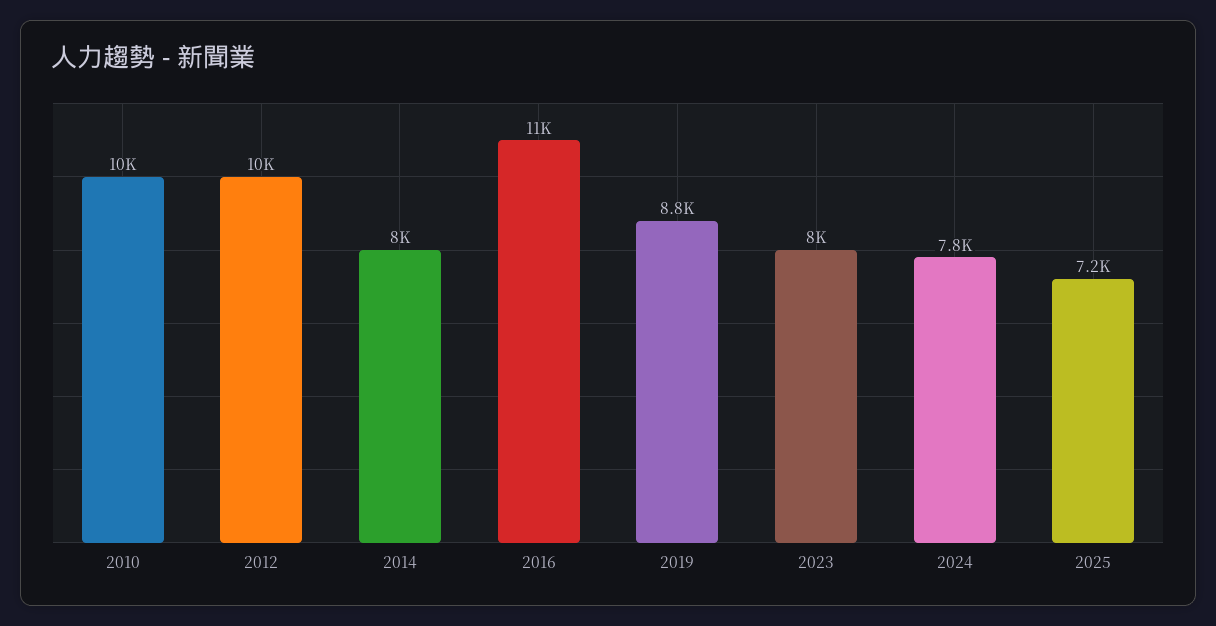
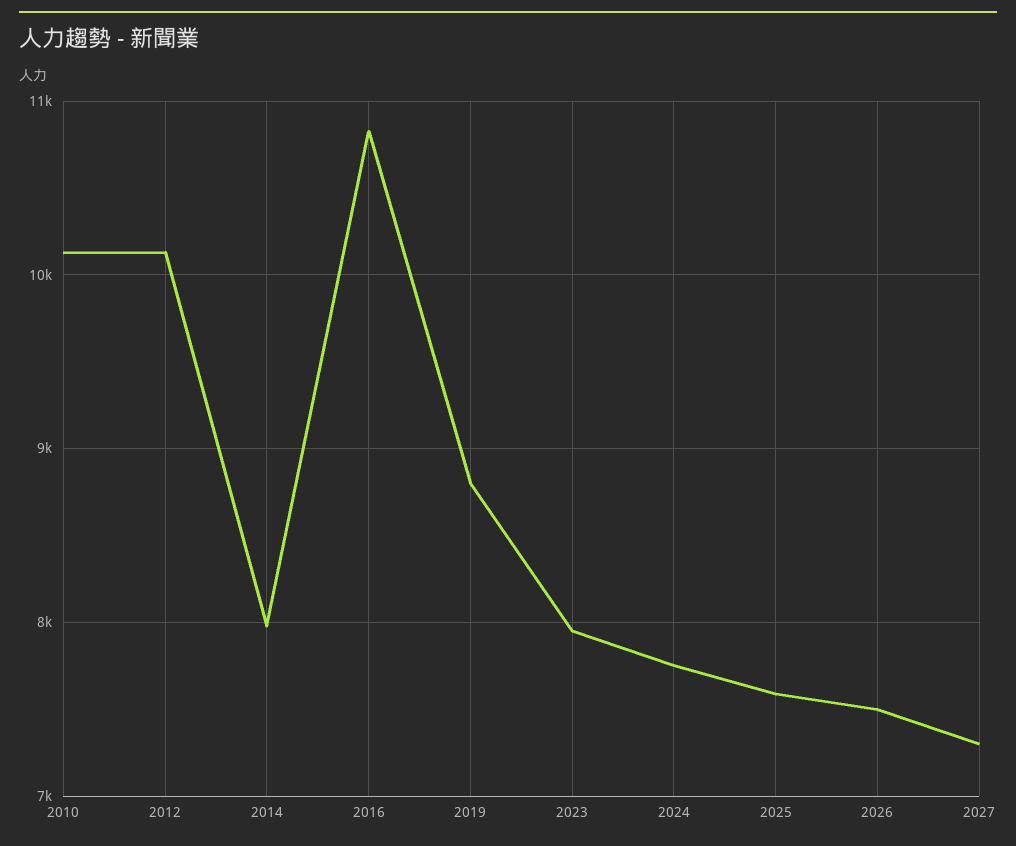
2025: 7200 -> 7600
2026: none -> 7500
2027: none -> 7300

